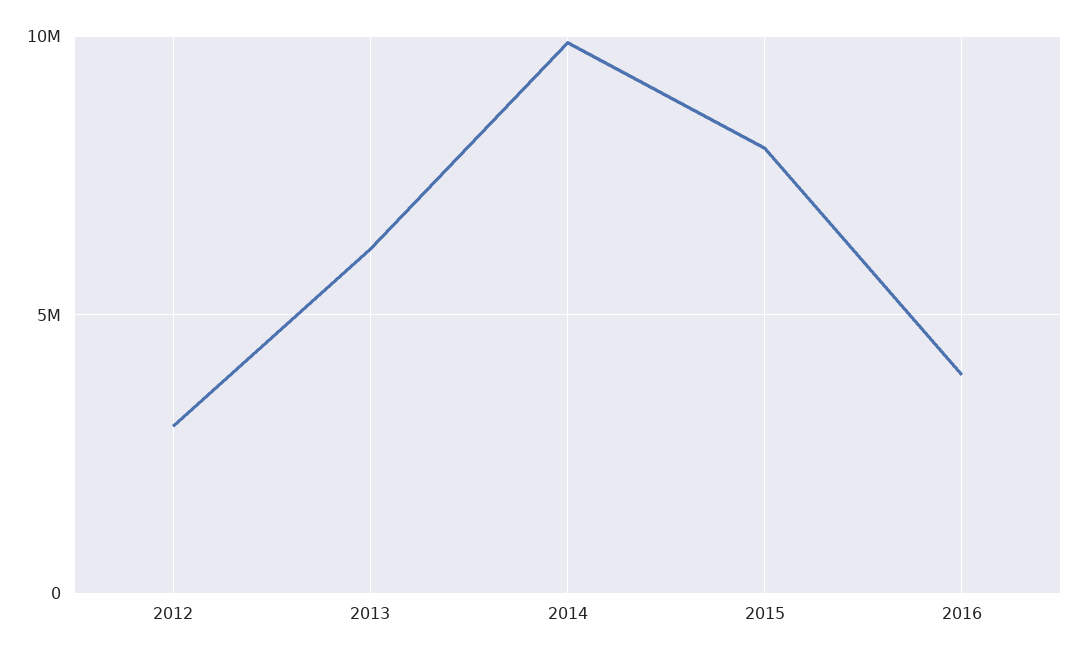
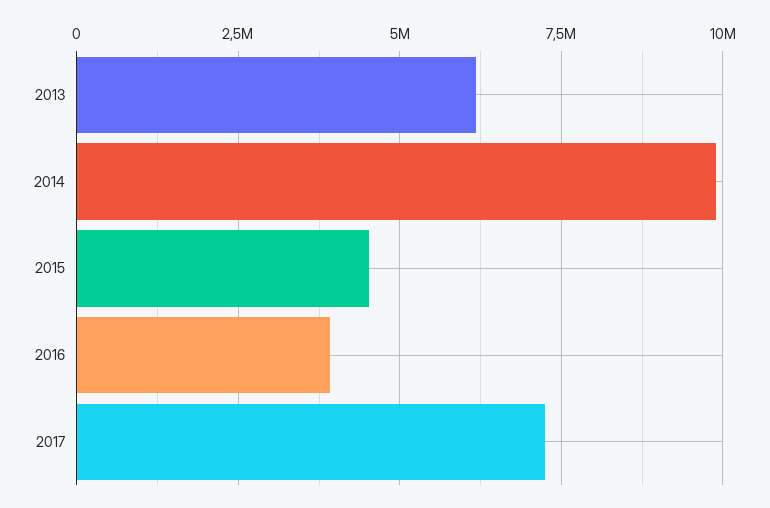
2012: 3000000 -> none
2015: 8000000 -> 4500000
2017: none -> 7250000

